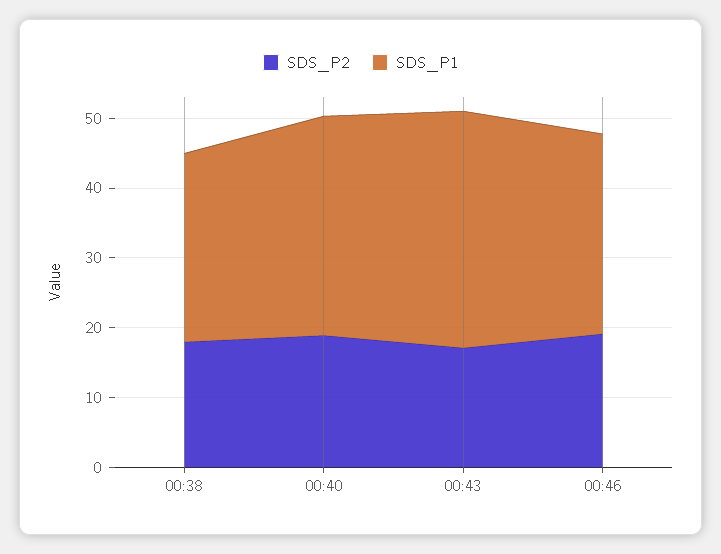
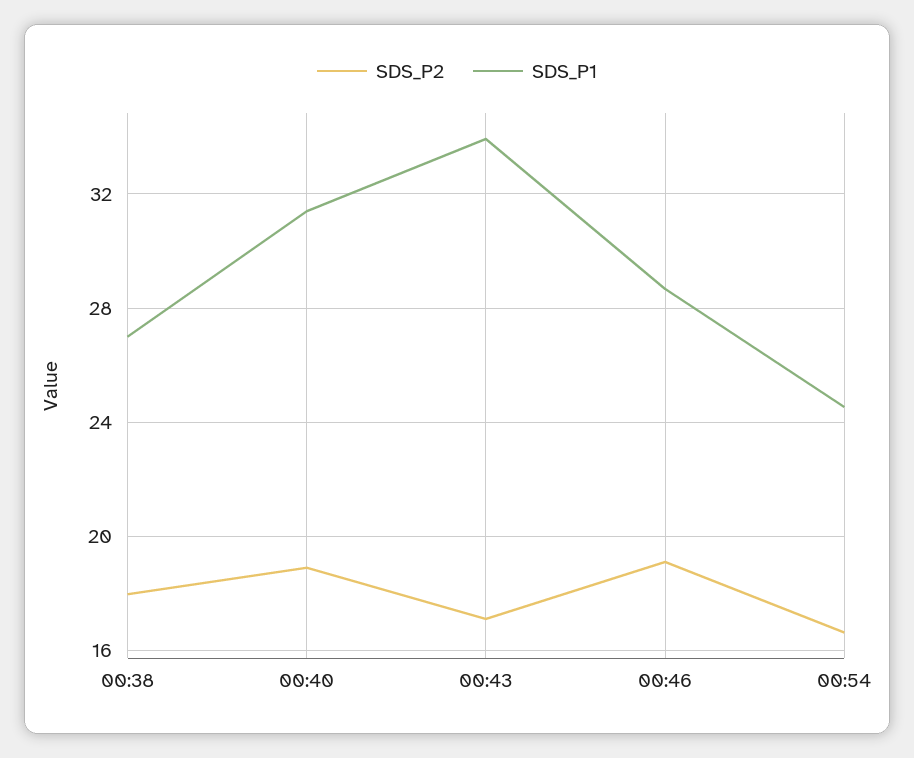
SDS_P2, 00:54: none -> 16.5
SDS_P1, 00:54: none -> 24.5

